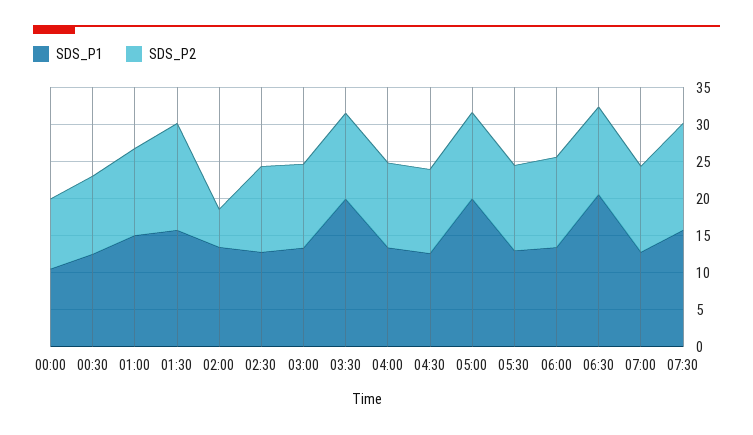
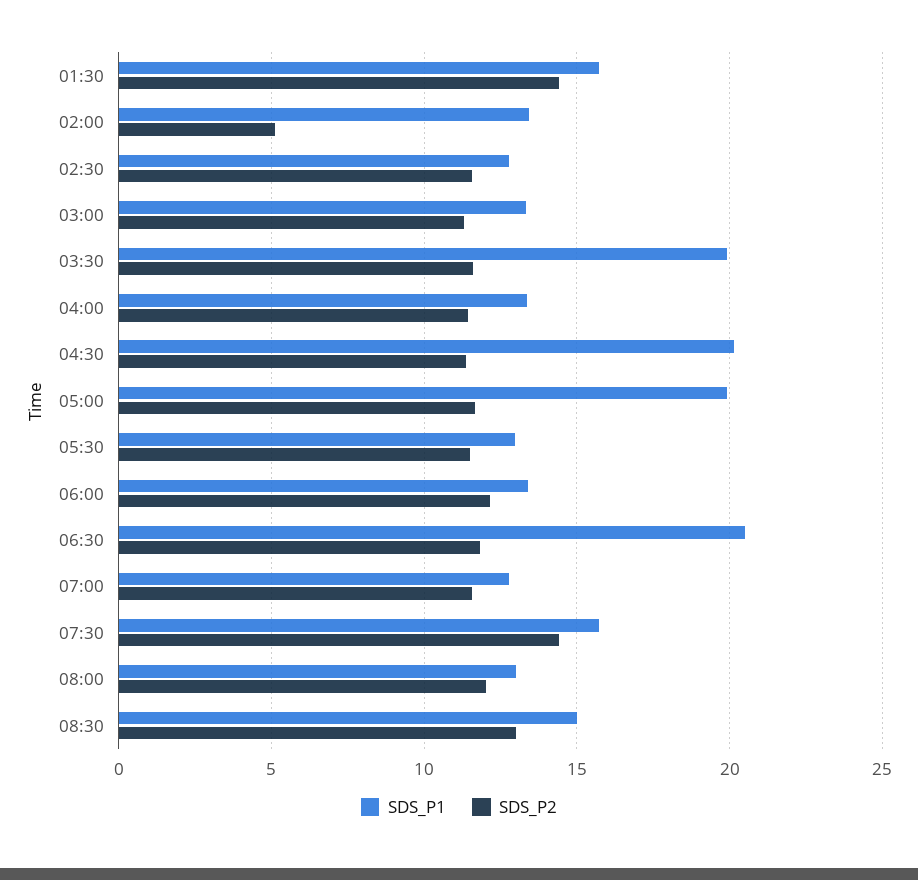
SDS_P1, 00:00: 10 -> none
SDS_P2, 00:00: 10 -> none
SDS_P1, 00:30: 12.5 -> none
SDS_P2, 00:30: 10 -> none
SDS_P1, 01:00: 15 -> none
SDS_P2, 01:00: 12.5 -> none
SDS_P1, 04:30: 12.5 -> 20
SDS_P1, 08:00: none -> 13
SDS_P2, 08:00: none -> 12
SDS_P1, 08:30: none -> 15
SDS_P2, 08:30: none -> 13

